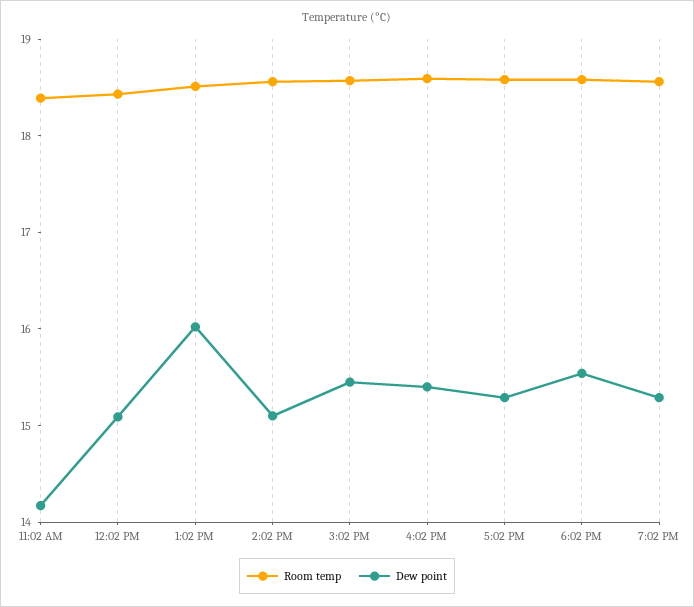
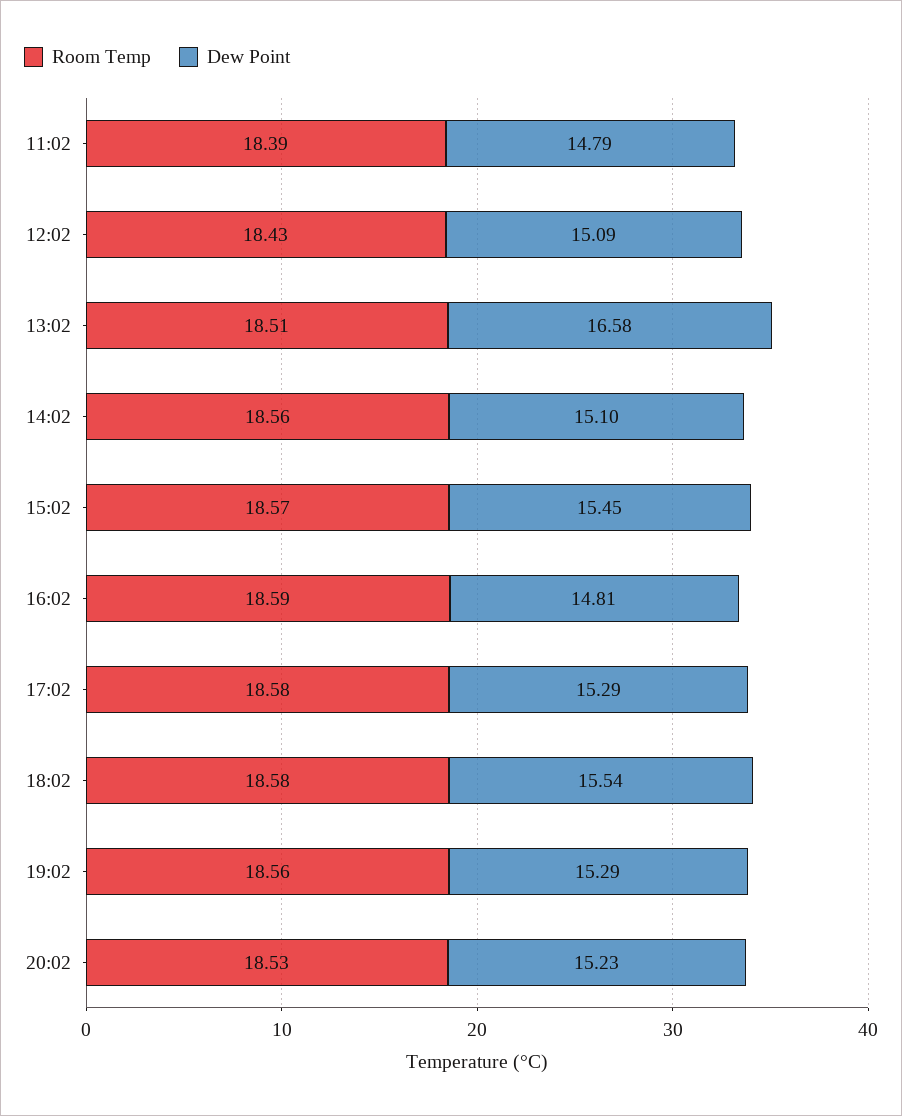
Dew point, 11:02 AM: 14.2 -> 14.79
Dew point, 1:02 PM: 16 -> 16.58
Dew point, 4:02 PM: 15.4 -> 14.81
Room temp, 20:02: none -> 18.53
Dew point, 20:02: none -> 15.23

